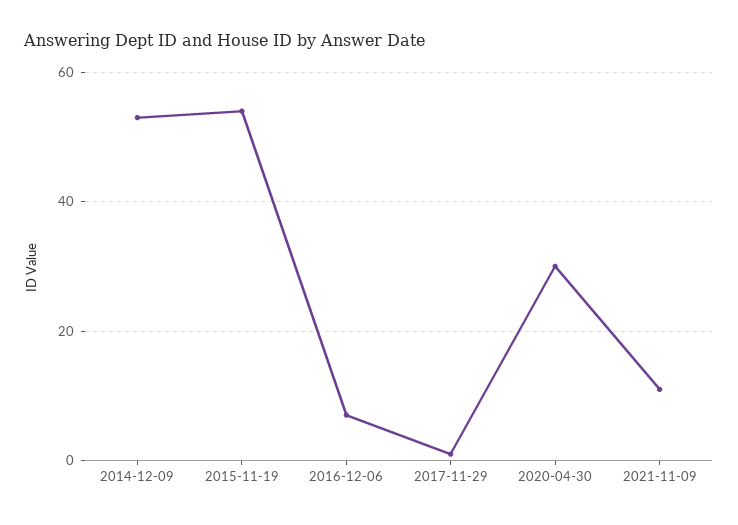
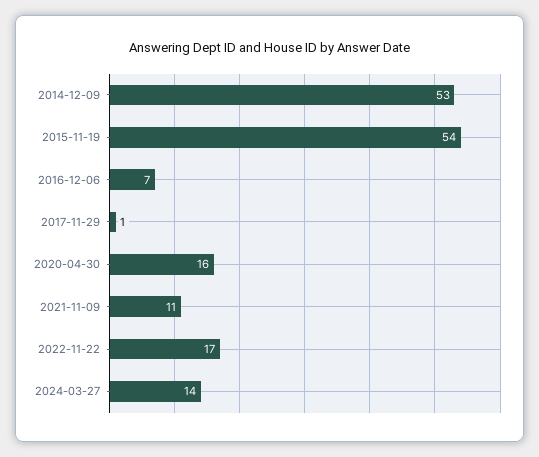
2020-04-30: 30 -> 16
2022-11-22: none -> 17
2024-03-27: none -> 14

